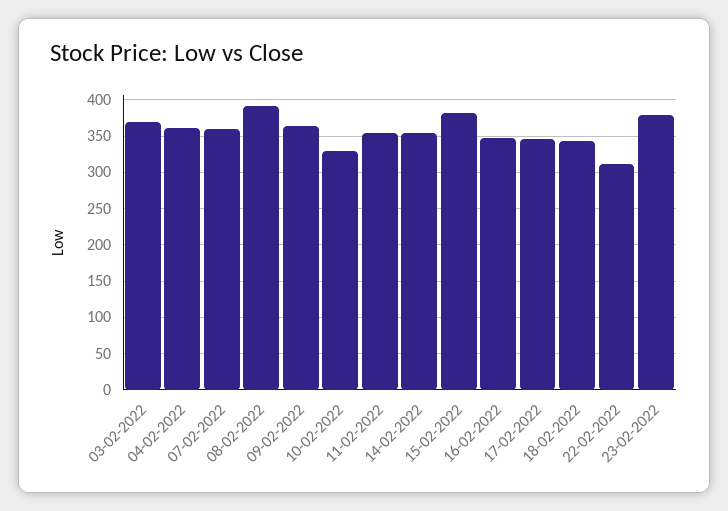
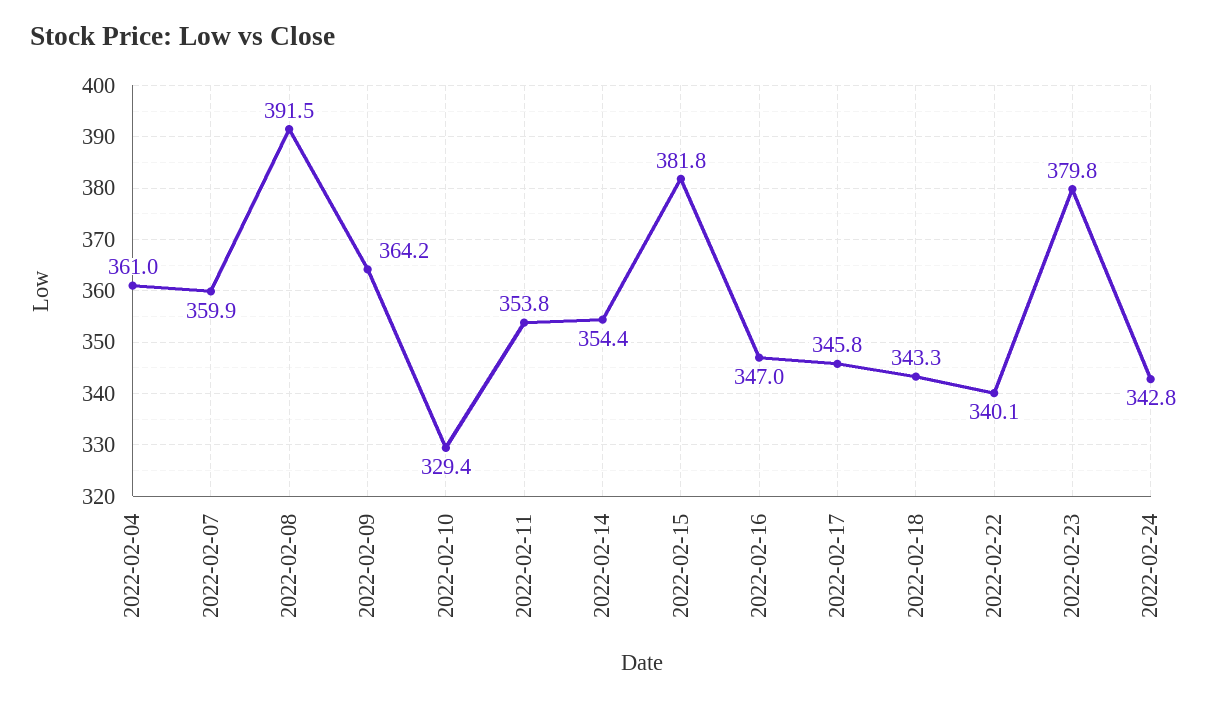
03-02-2022: 370 -> none
22-02-2022: 310 -> 340.1
2022-02-24: none -> 342.8

